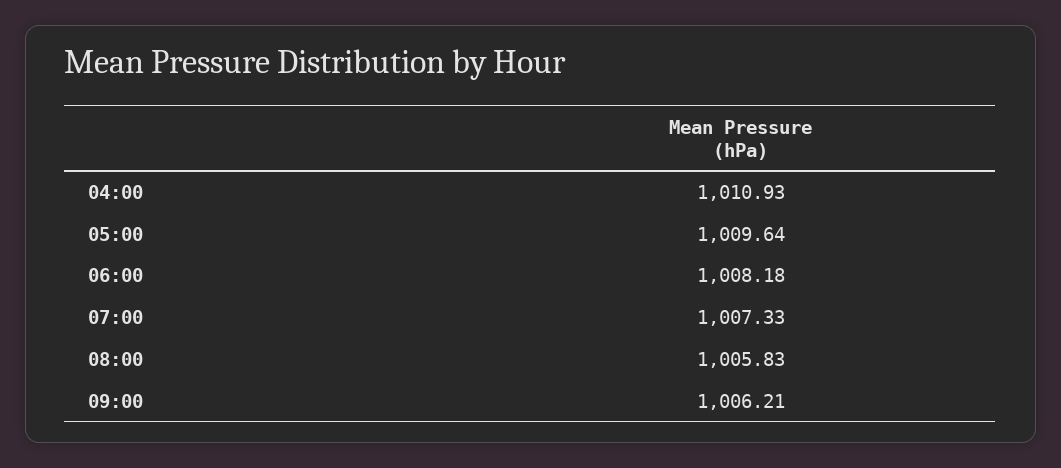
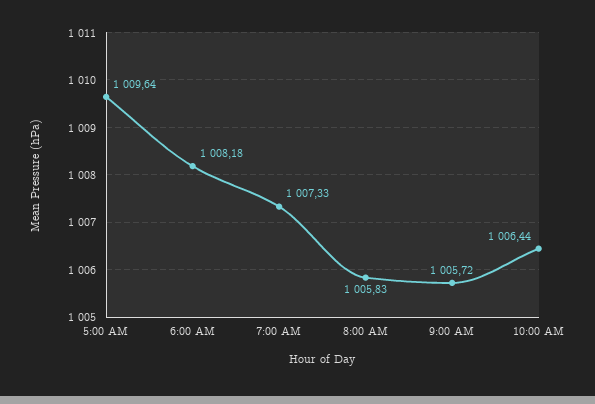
04:00: 1010.93 -> none
09:00: 1006.21 -> 1005.72
10:00 AM: none -> 1006.44

